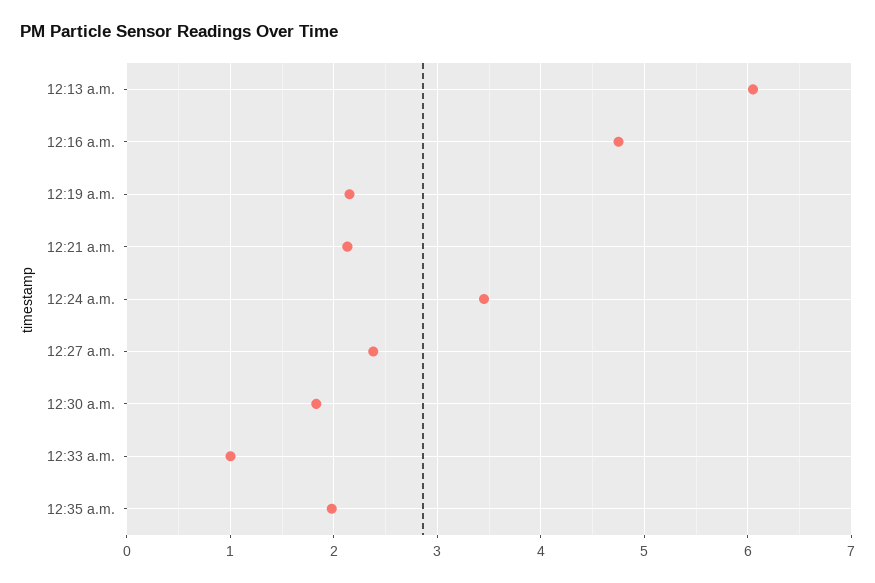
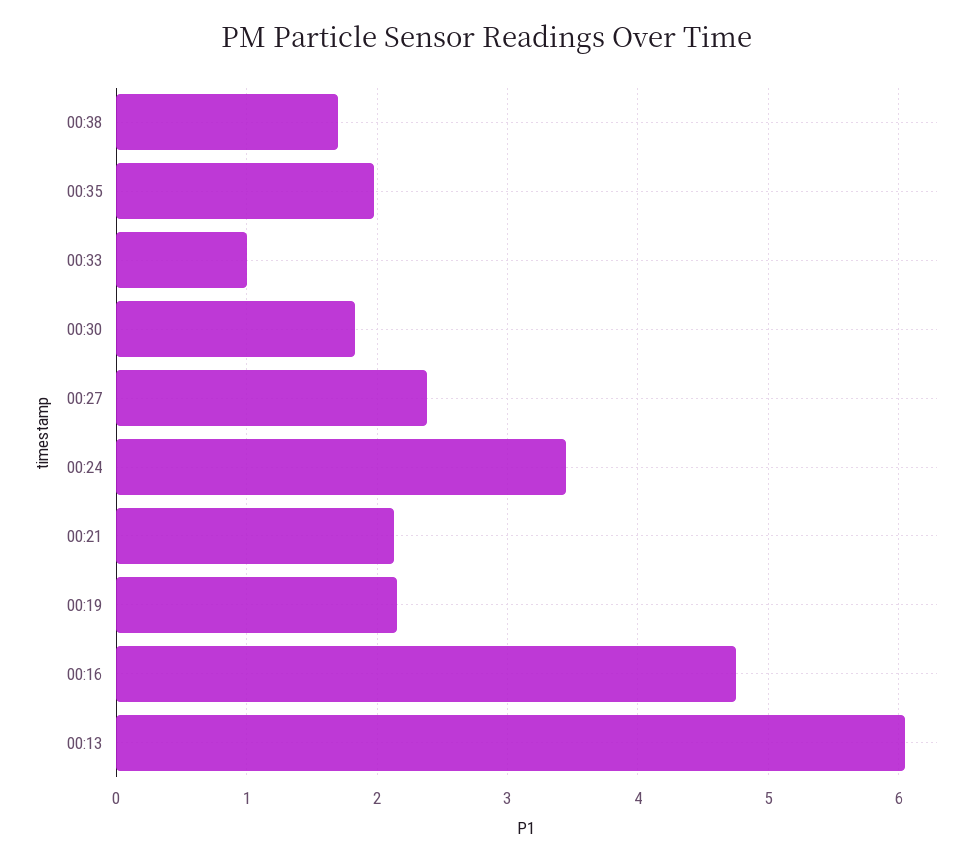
00:38: none -> 1.7

